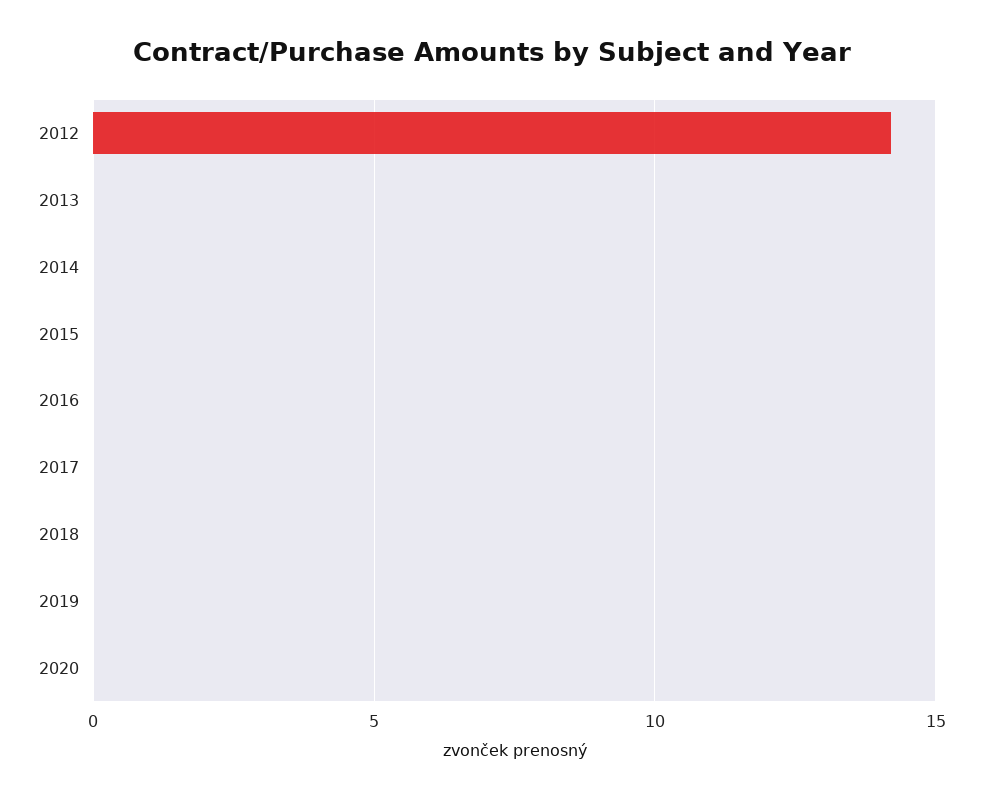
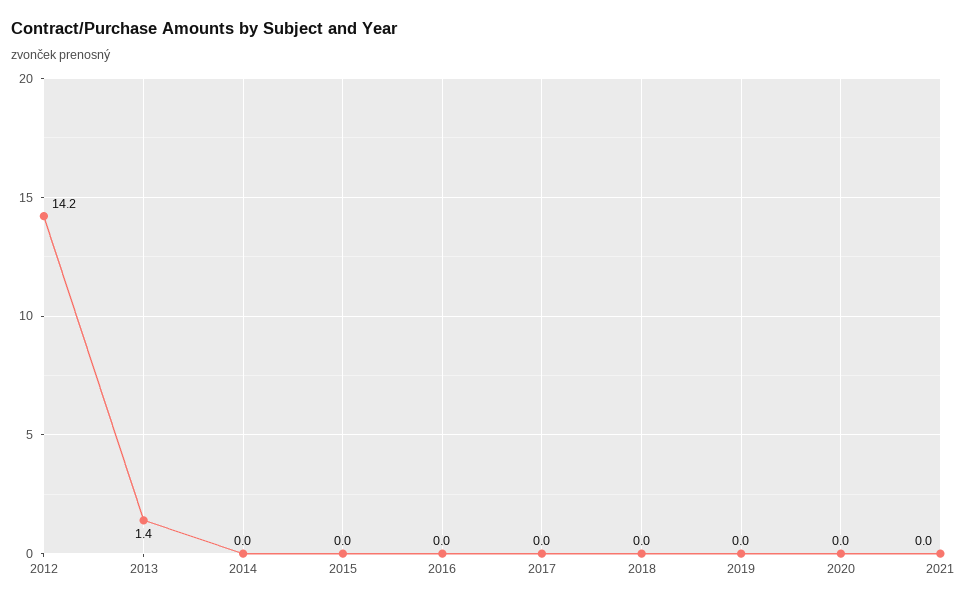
2013: 0 -> 1.4
2021: none -> 0

